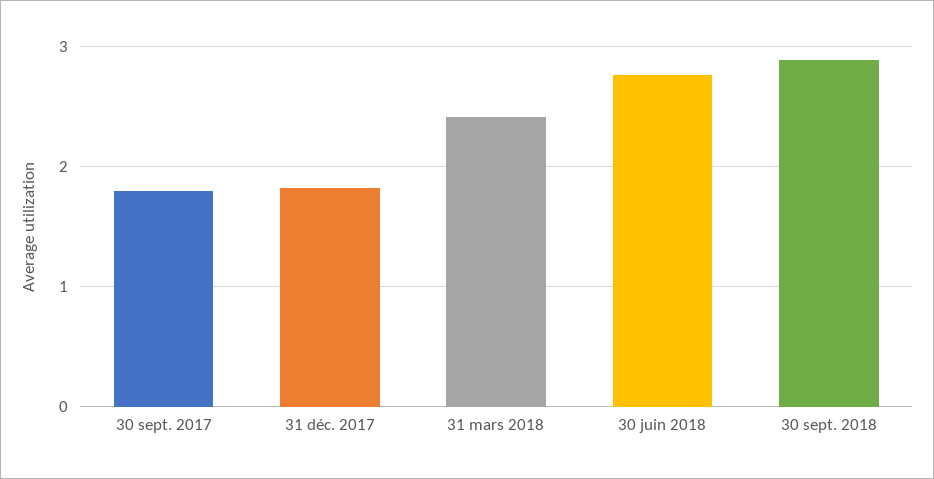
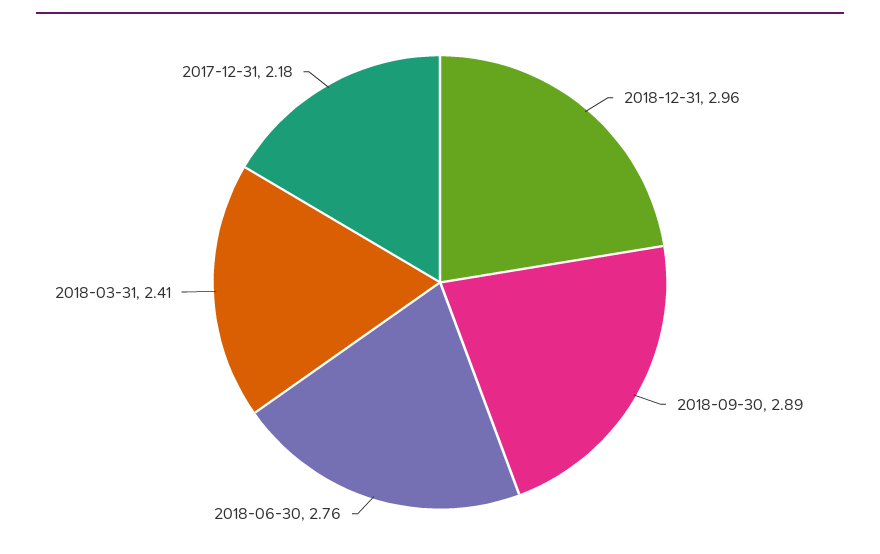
30 sept. 2017: 1.8 -> none
31 déc. 2017: 1.8 -> 2.18
2018-12-31: none -> 2.96

